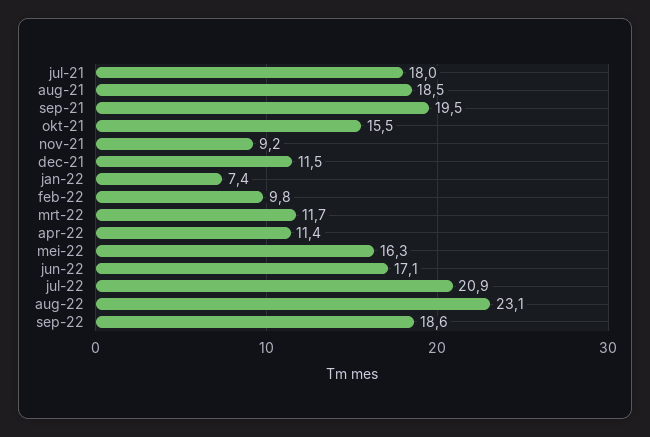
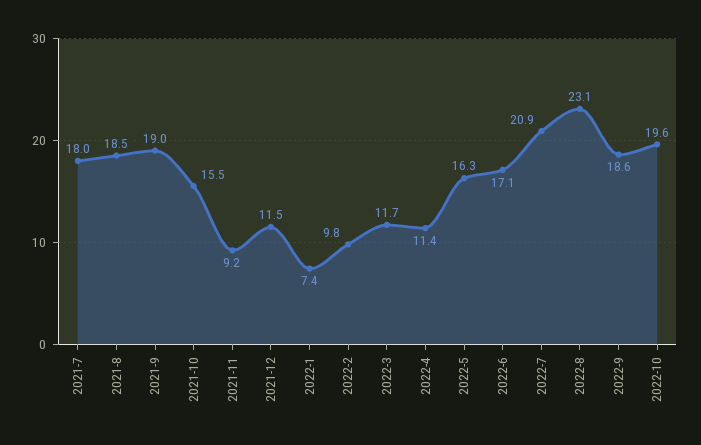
sep-21: 19.5 -> 19
2022-10: none -> 19.6

